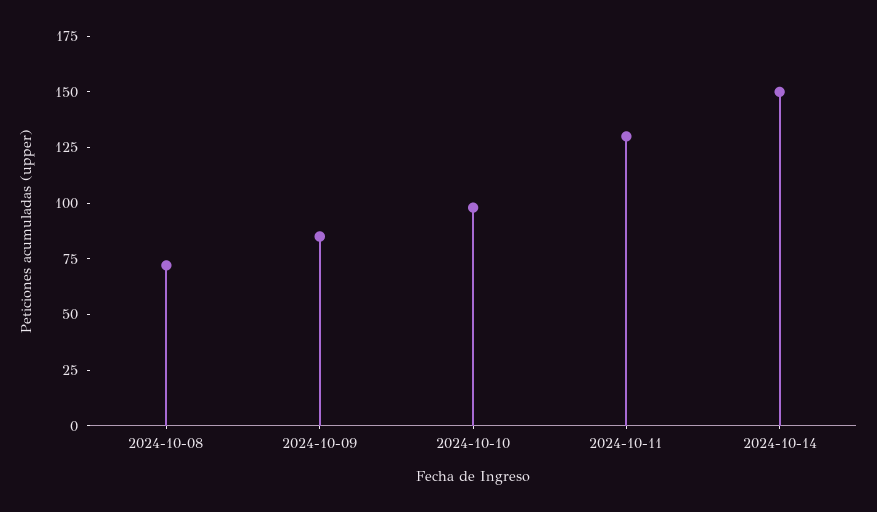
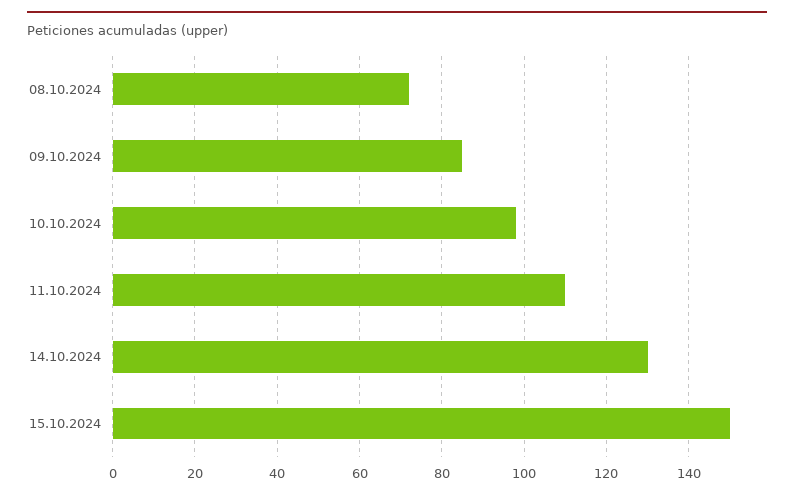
2024-10-11: 130 -> 110
2024-10-14: 150 -> 130
15.10.2024: none -> 150

